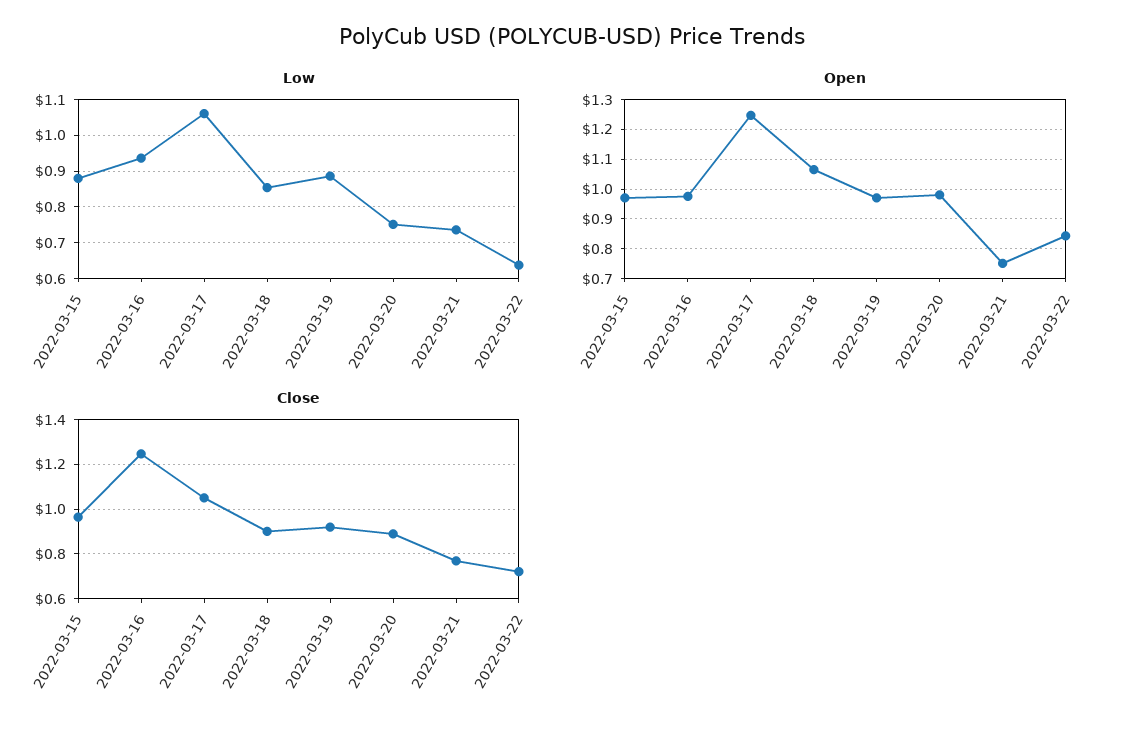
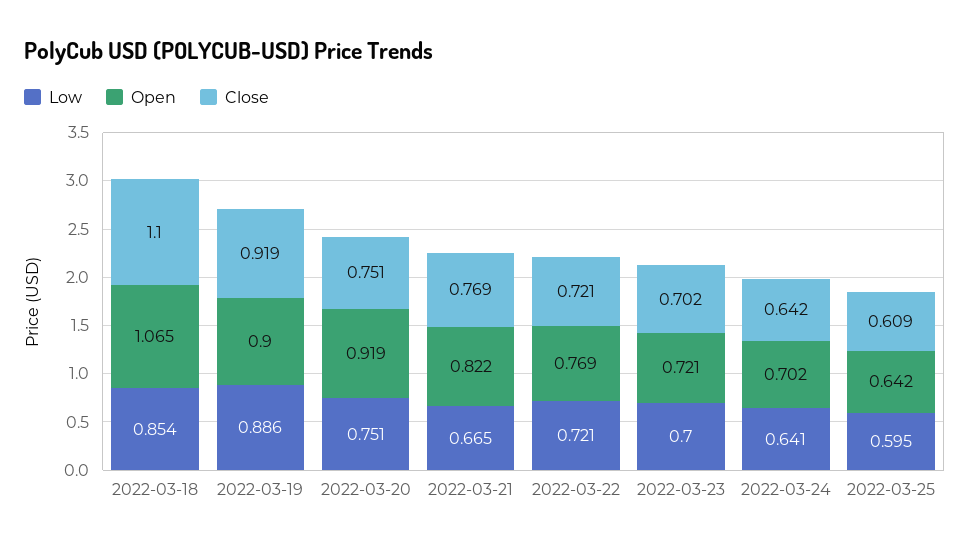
Low, 2022-03-15: 0.88 -> none
Low, 2022-03-16: 0.94 -> none
Low, 2022-03-17: 1.06 -> none
Low, 2022-03-21: 0.74 -> 0.665
Low, 2022-03-22: 0.64 -> 0.721
Open, 2022-03-15: 0.975 -> none
Open, 2022-03-16: 0.975 -> none
Open, 2022-03-17: 1.25 -> none
Open, 2022-03-19: 0.975 -> 0.9
Open, 2022-03-20: 0.975 -> 0.919
Open, 2022-03-21: 0.75 -> 0.822
Open, 2022-03-22: 0.85 -> 0.769
Close, 2022-03-15: 0.95 -> none
Close, 2022-03-16: 1.25 -> none
Close, 2022-03-17: 1.05 -> none
Close, 2022-03-18: 0.9 -> 1.1
Close, 2022-03-20: 0.9 -> 0.751
Low, 2022-03-23: none -> 0.7
Open, 2022-03-23: none -> 0.721
Close, 2022-03-23: none -> 0.702
Low, 2022-03-24: none -> 0.641
Open, 2022-03-24: none -> 0.702
Close, 2022-03-24: none -> 0.642
Low, 2022-03-25: none -> 0.595
Open, 2022-03-25: none -> 0.642
Close, 2022-03-25: none -> 0.609

